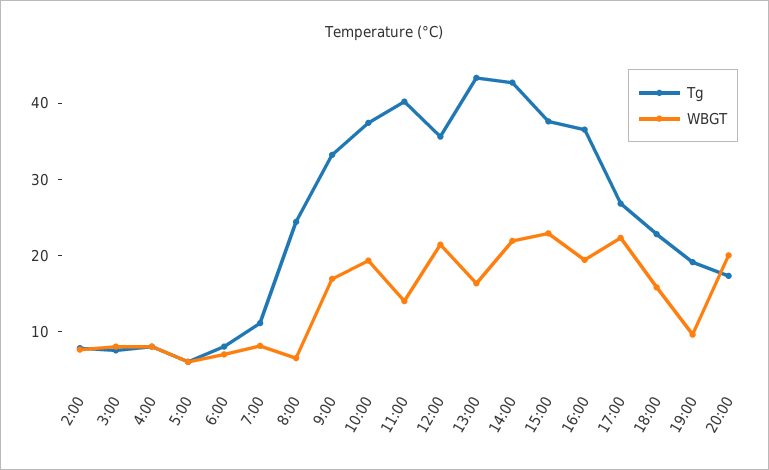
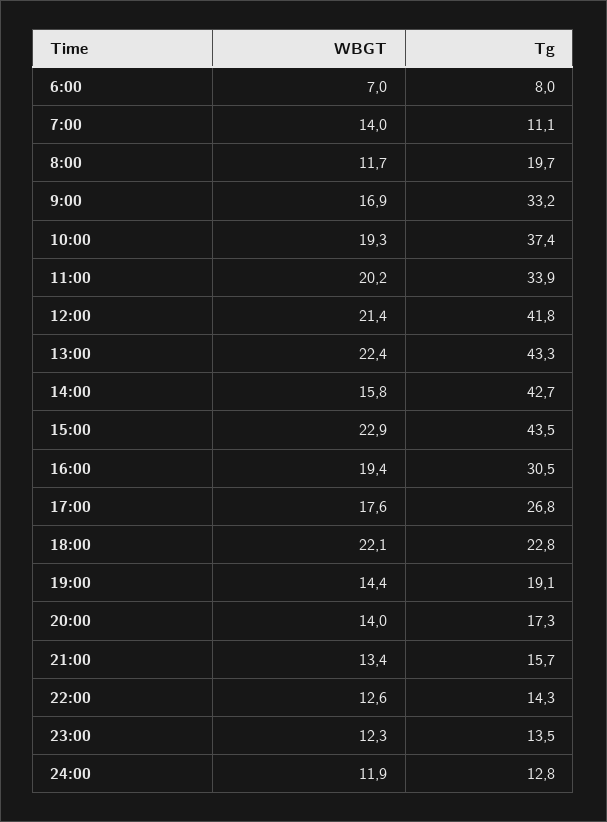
Tg, 2:00: 8 -> none
WBGT, 2:00: 8 -> none
Tg, 3:00: 8 -> none
WBGT, 3:00: 8 -> none
Tg, 4:00: 8 -> none
WBGT, 4:00: 8 -> none
Tg, 5:00: 6 -> none
WBGT, 5:00: 6 -> none
WBGT, 7:00: 8 -> 14
Tg, 8:00: 24 -> 19.7
WBGT, 8:00: 6 -> 11.7
Tg, 11:00: 40 -> 33.9
WBGT, 11:00: 14 -> 20.2
Tg, 12:00: 36 -> 41.8
WBGT, 13:00: 16 -> 22.4
WBGT, 14:00: 22 -> 15.8
Tg, 15:00: 38 -> 43.5
Tg, 16:00: 36 -> 30.5
WBGT, 17:00: 22 -> 17.6
WBGT, 18:00: 16 -> 22.1
WBGT, 19:00: 10 -> 14.4
WBGT, 20:00: 20 -> 14
WBGT, 21:00: none -> 13.4
Tg, 21:00: none -> 15.7
WBGT, 22:00: none -> 12.6
Tg, 22:00: none -> 14.3
WBGT, 23:00: none -> 12.3
Tg, 23:00: none -> 13.5
WBGT, 24:00: none -> 11.9
Tg, 24:00: none -> 12.8

